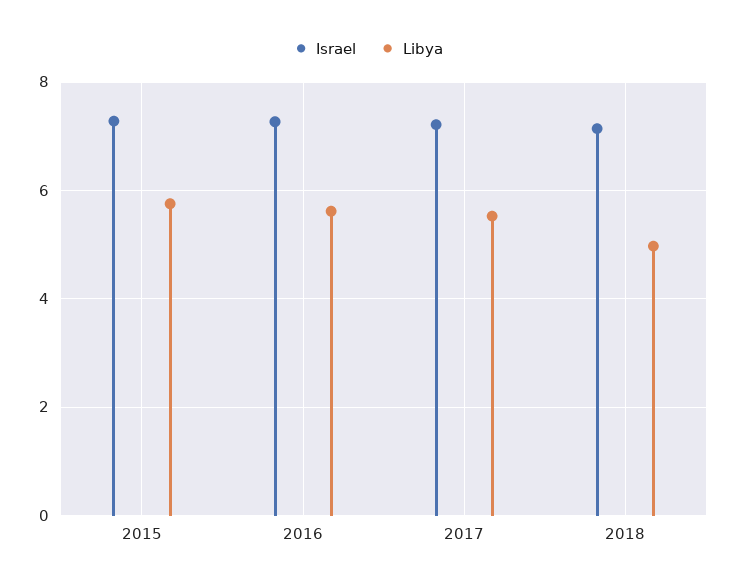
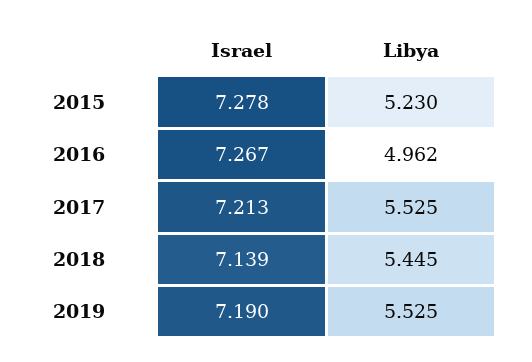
Libya, 2015: 5.8 -> 5.23
Libya, 2016: 5.6 -> 4.962
Libya, 2018: 5 -> 5.445
Israel, 2019: none -> 7.19
Libya, 2019: none -> 5.525

